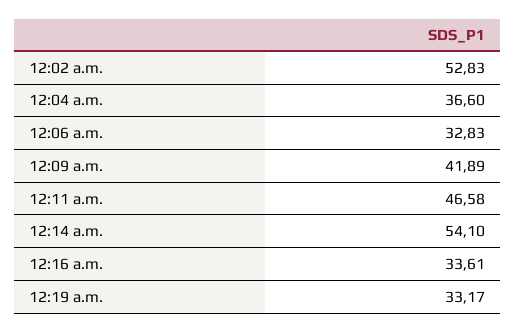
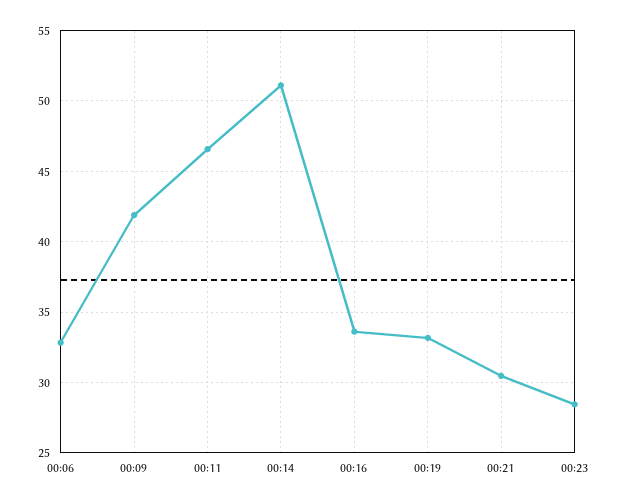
12:02 a.m.: 52.83 -> none
12:04 a.m.: 36.6 -> none
12:14 a.m.: 54.1 -> 51
00:21: none -> 30.5
00:23: none -> 28.5

